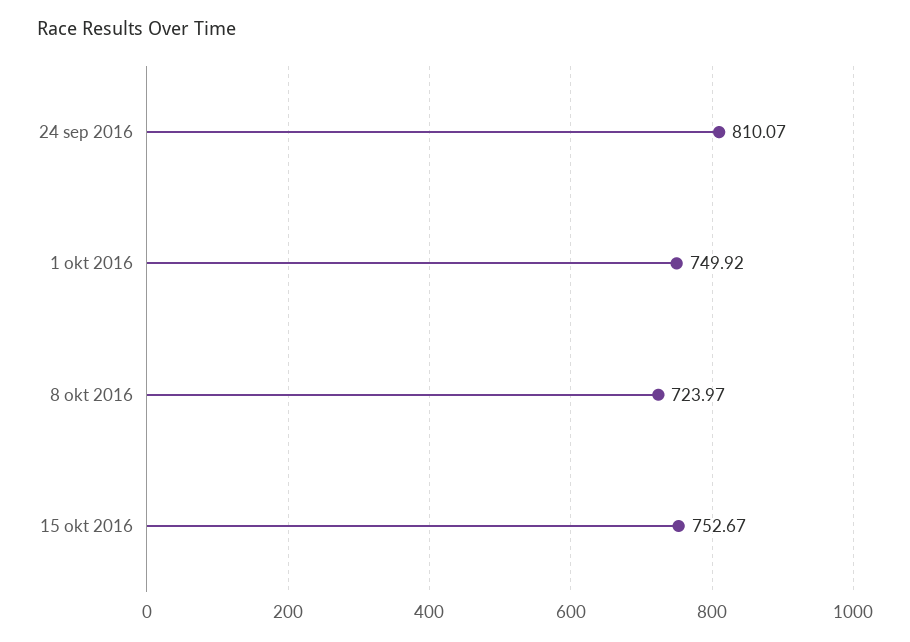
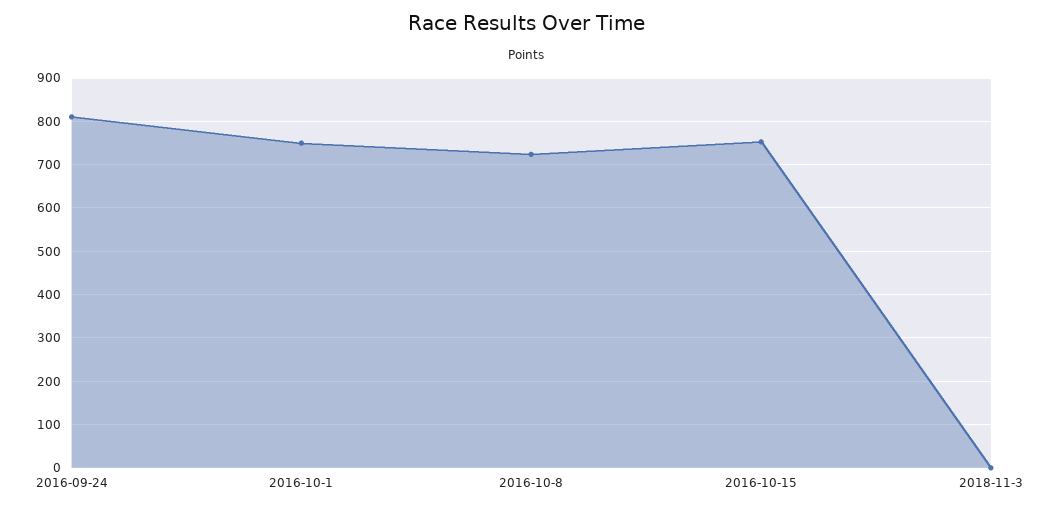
2018-11-3: none -> 0

